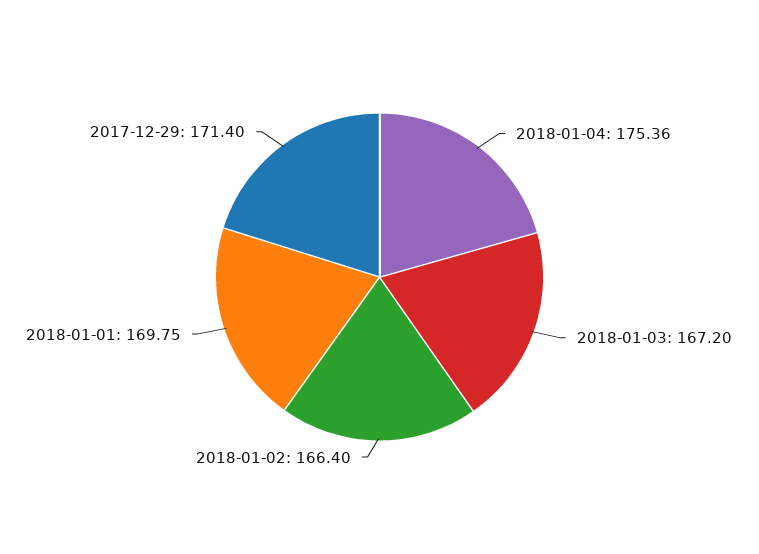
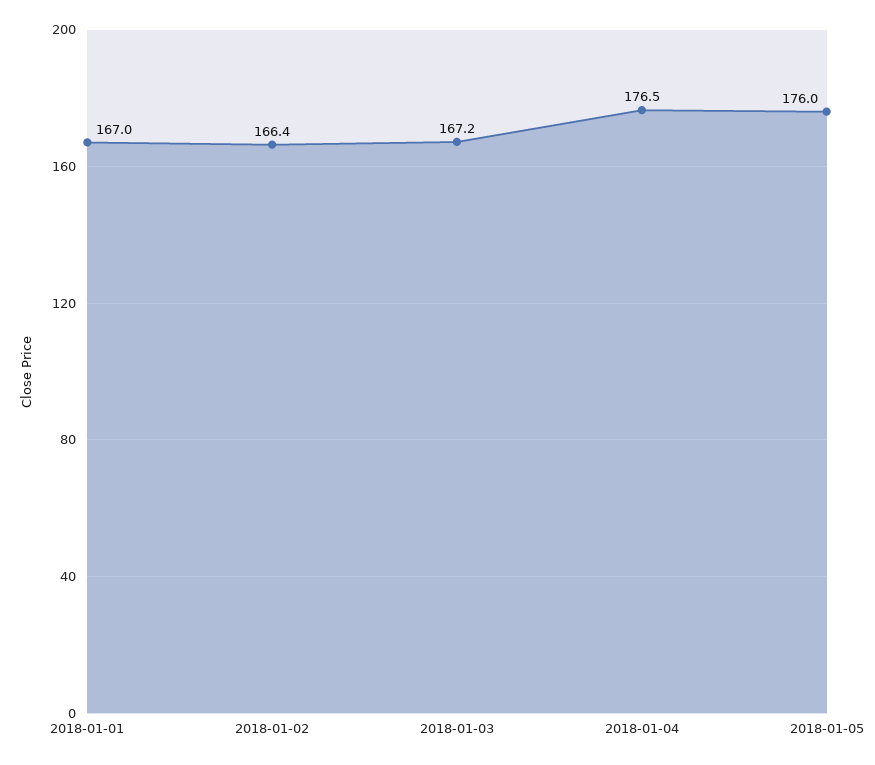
2018-01-04: 175.36 -> 176.5
2018-01-01: 169.75 -> 167
2017-12-29: 171.4 -> none
2018-01-05: none -> 176

